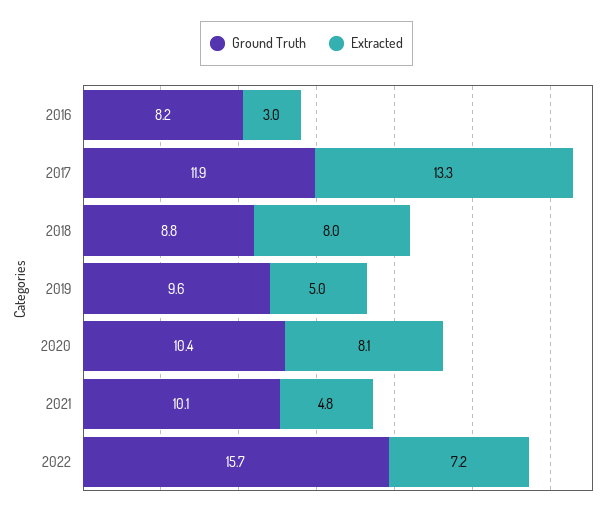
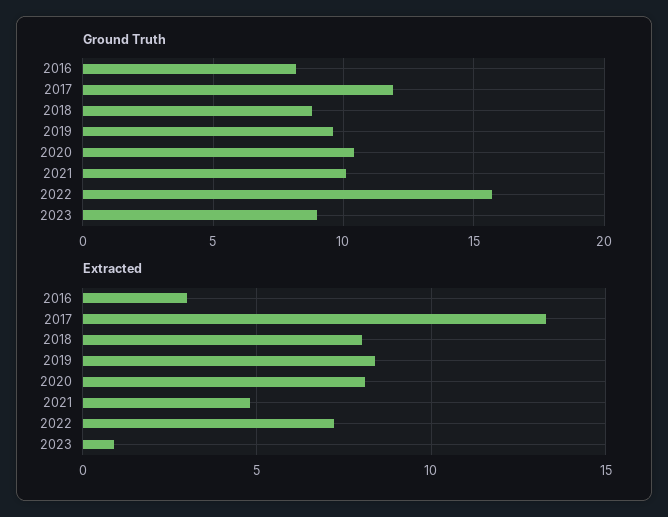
Extracted, 2019: 5 -> 8.5
Ground Truth, 2023: none -> 9
Extracted, 2023: none -> 1

